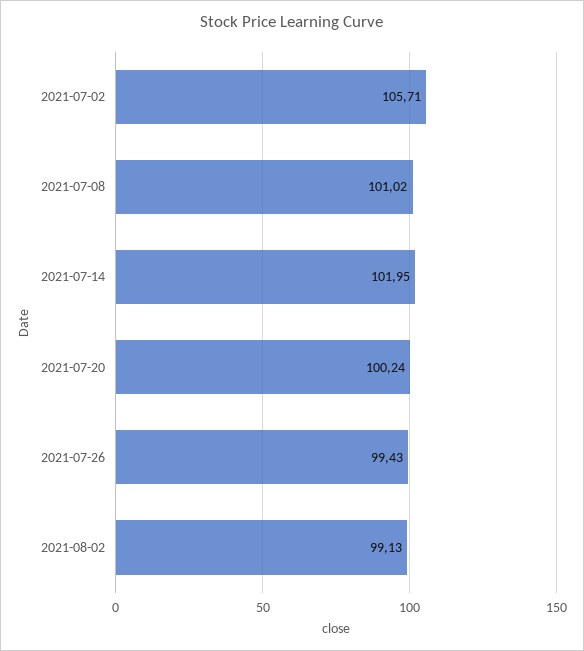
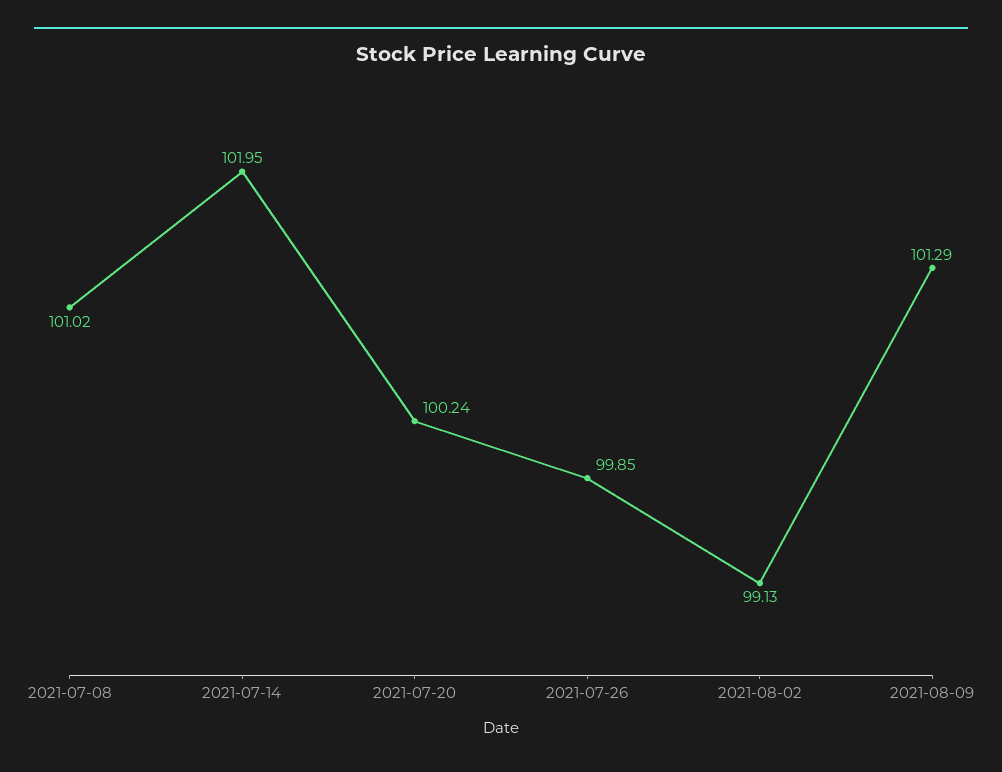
2021-07-02: 105.71 -> none
2021-07-26: 99.43 -> 99.85
2021-08-09: none -> 101.29

